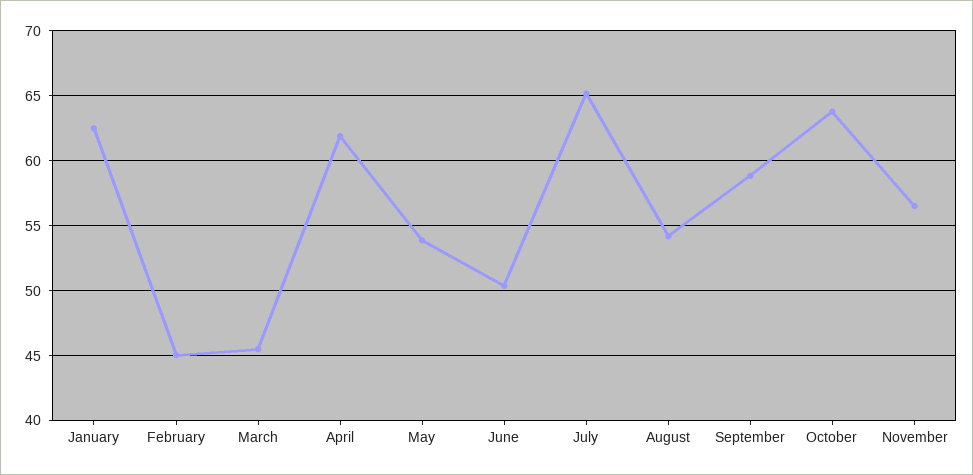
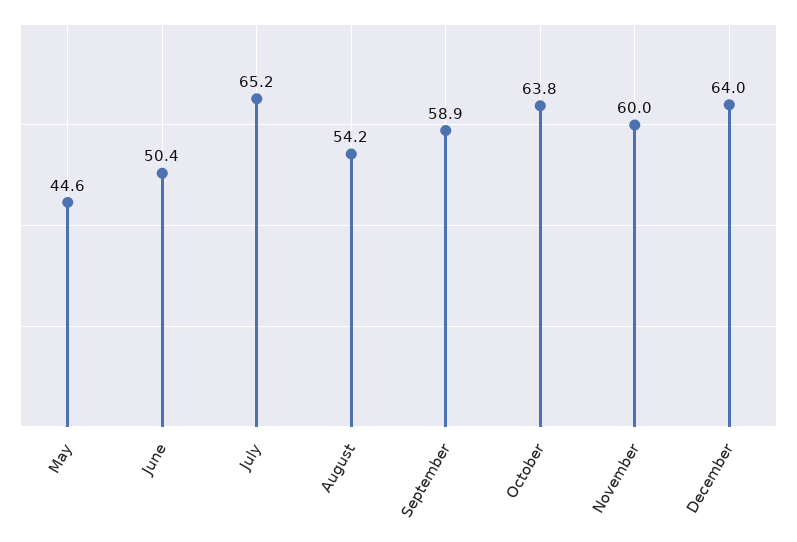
January: 62.5 -> none
February: 45 -> none
March: 45.5 -> none
April: 62 -> none
May: 54 -> 44.6
November: 56.5 -> 60
December: none -> 64

